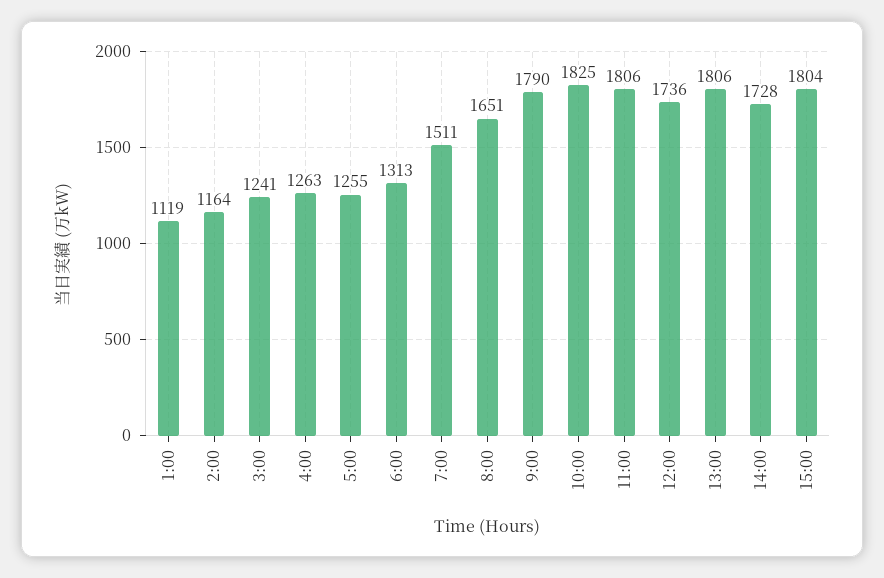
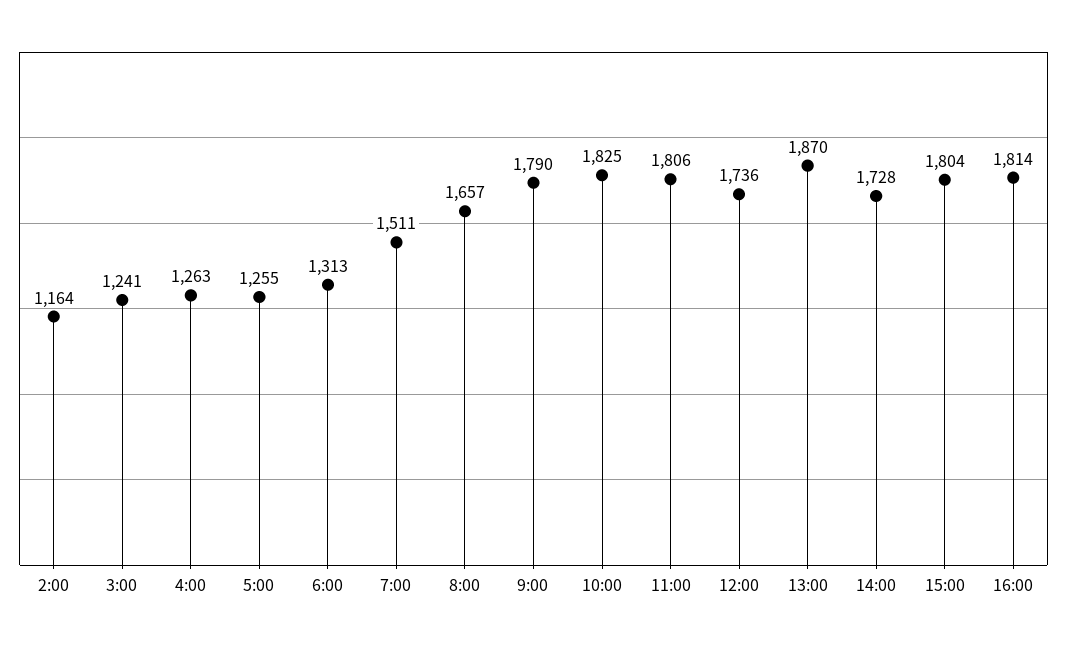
1:00: 1119 -> none
8:00: 1651 -> 1657
13:00: 1806 -> 1870
16:00: none -> 1814

